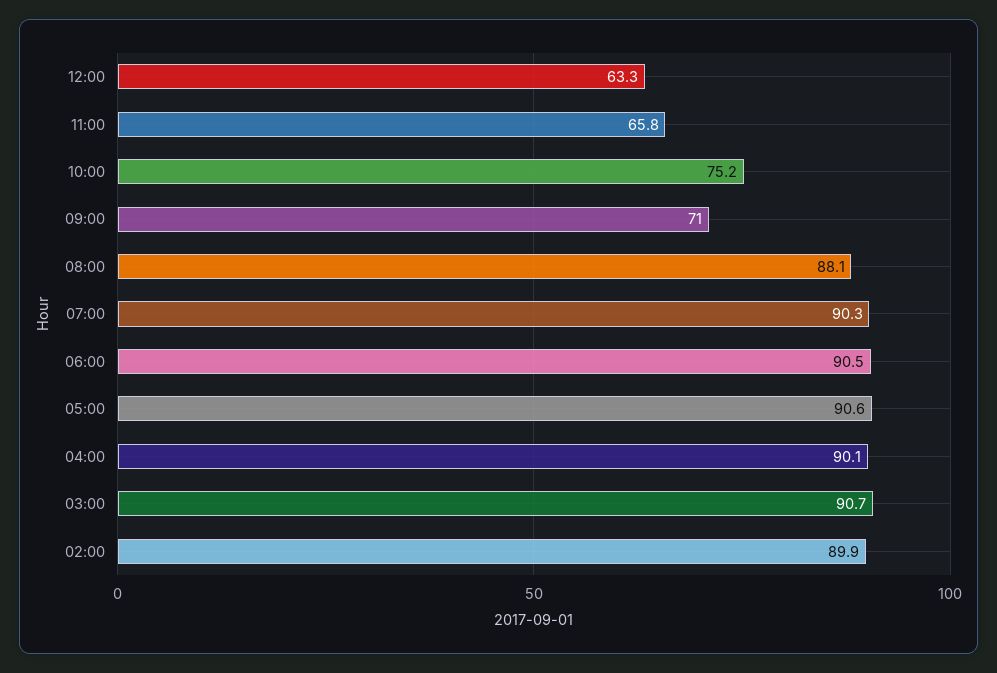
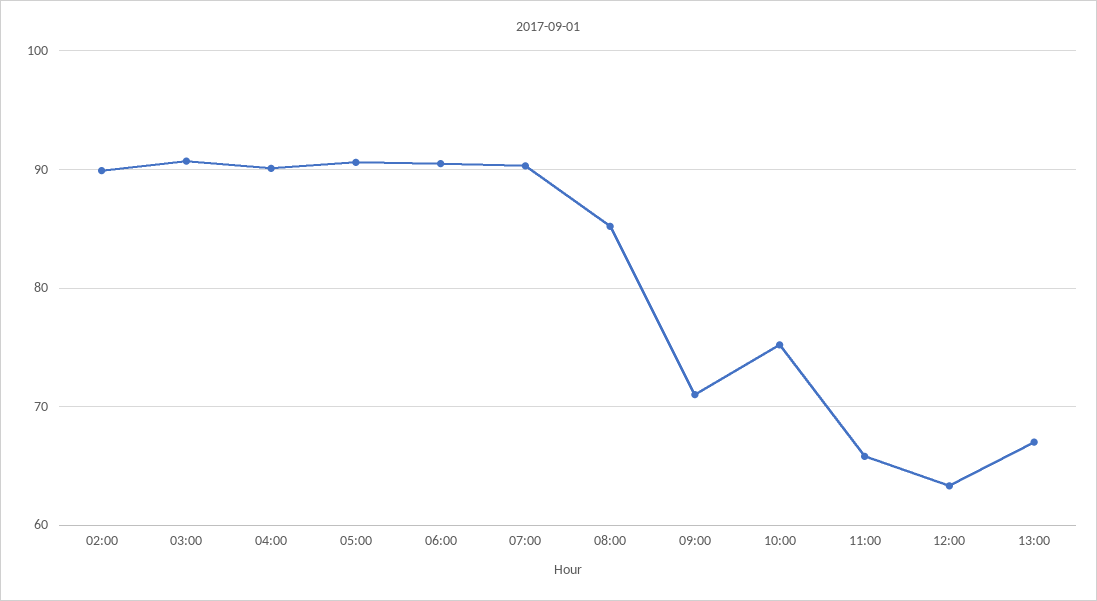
08:00: 88.1 -> 85
13:00: none -> 67

